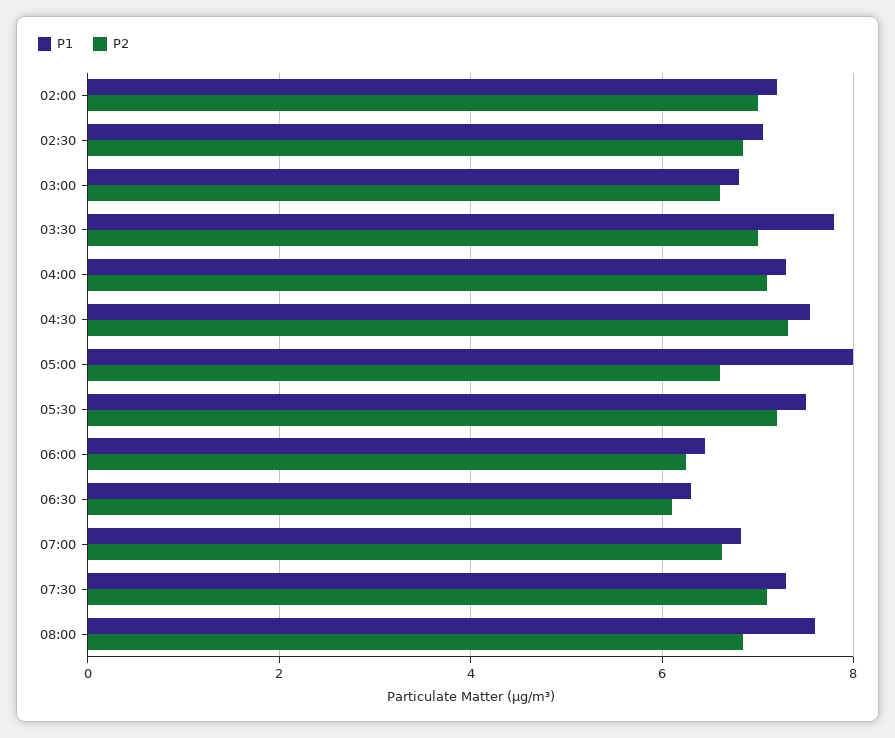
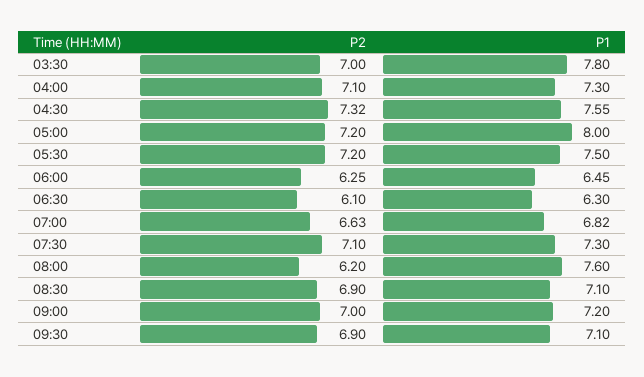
P1, 02:00: 7.2 -> none
P2, 02:00: 7 -> none
P1, 02:30: 7 -> none
P2, 02:30: 6.8 -> none
P1, 03:00: 6.8 -> none
P2, 03:00: 6.6 -> none
P2, 05:00: 6.6 -> 7.2
P2, 08:00: 6.8 -> 6.2
P2, 08:30: none -> 6.9
P1, 08:30: none -> 7.1
P2, 09:00: none -> 7
P1, 09:00: none -> 7.2
P2, 09:30: none -> 6.9
P1, 09:30: none -> 7.1

